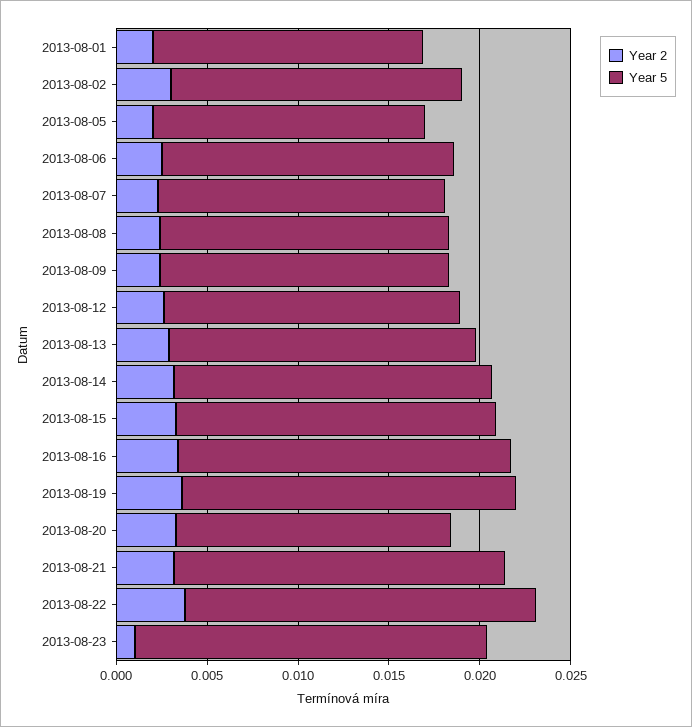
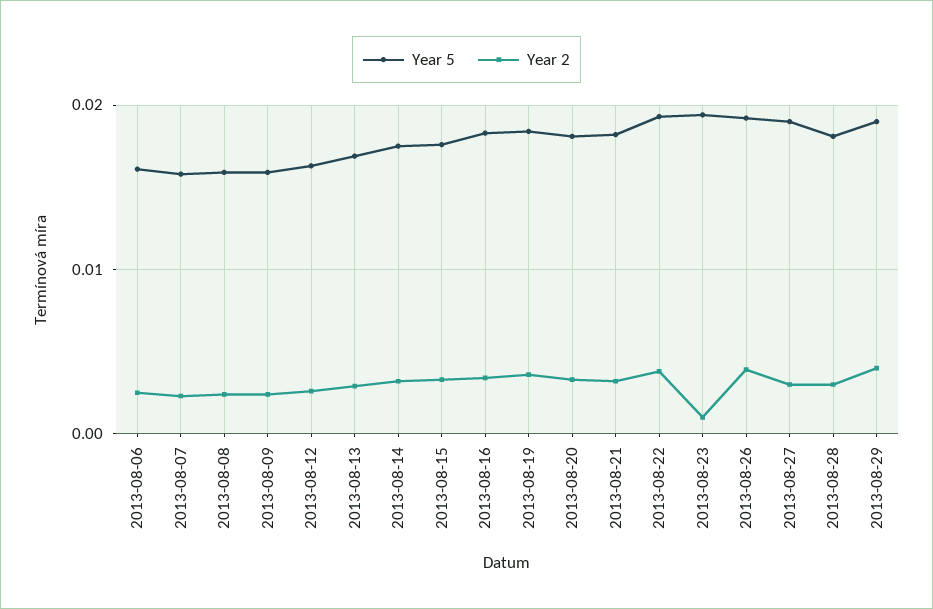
Year 2, 2013-08-01: 0.002 -> none
Year 5, 2013-08-01: 0.015 -> none
Year 2, 2013-08-02: 0.003 -> none
Year 5, 2013-08-02: 0.016 -> none
Year 2, 2013-08-05: 0.002 -> none
Year 5, 2013-08-05: 0.015 -> none
Year 5, 2013-08-20: 0.015 -> 0.018
Year 5, 2013-08-26: none -> 0.019
Year 2, 2013-08-26: none -> 0.004
Year 5, 2013-08-27: none -> 0.019
Year 2, 2013-08-27: none -> 0.003
Year 5, 2013-08-28: none -> 0.018
Year 2, 2013-08-28: none -> 0.003
Year 5, 2013-08-29: none -> 0.019
Year 2, 2013-08-29: none -> 0.004

